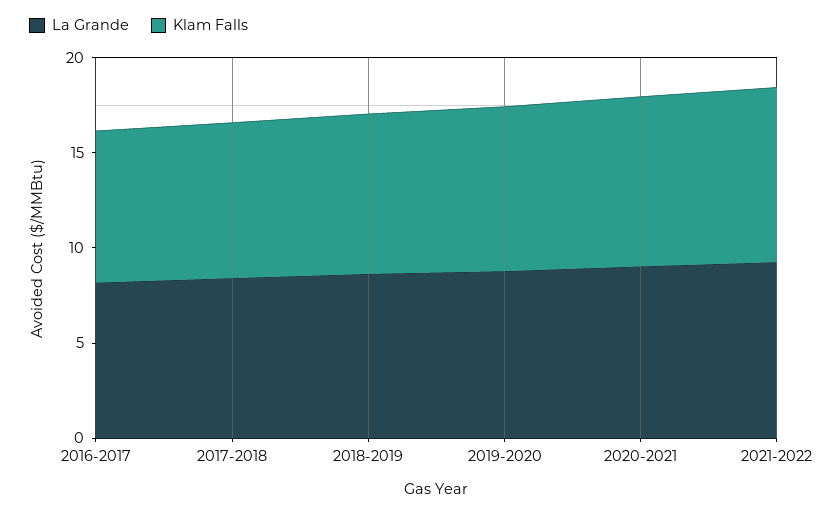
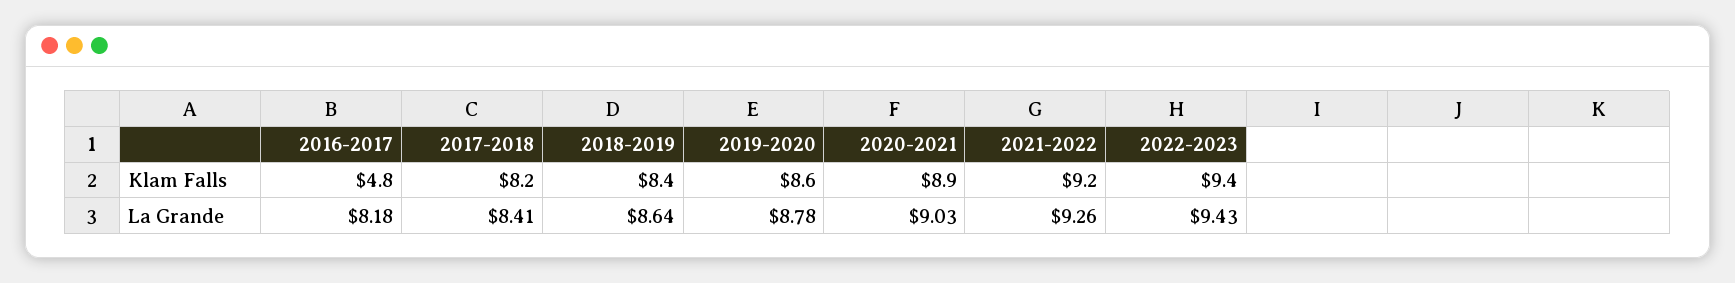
Klam Falls, 2016-2017: 8 -> 4.8
Klam Falls, 2022-2023: none -> 9.4
La Grande, 2022-2023: none -> 9.43

